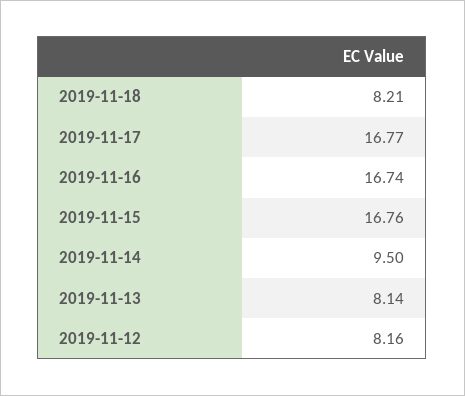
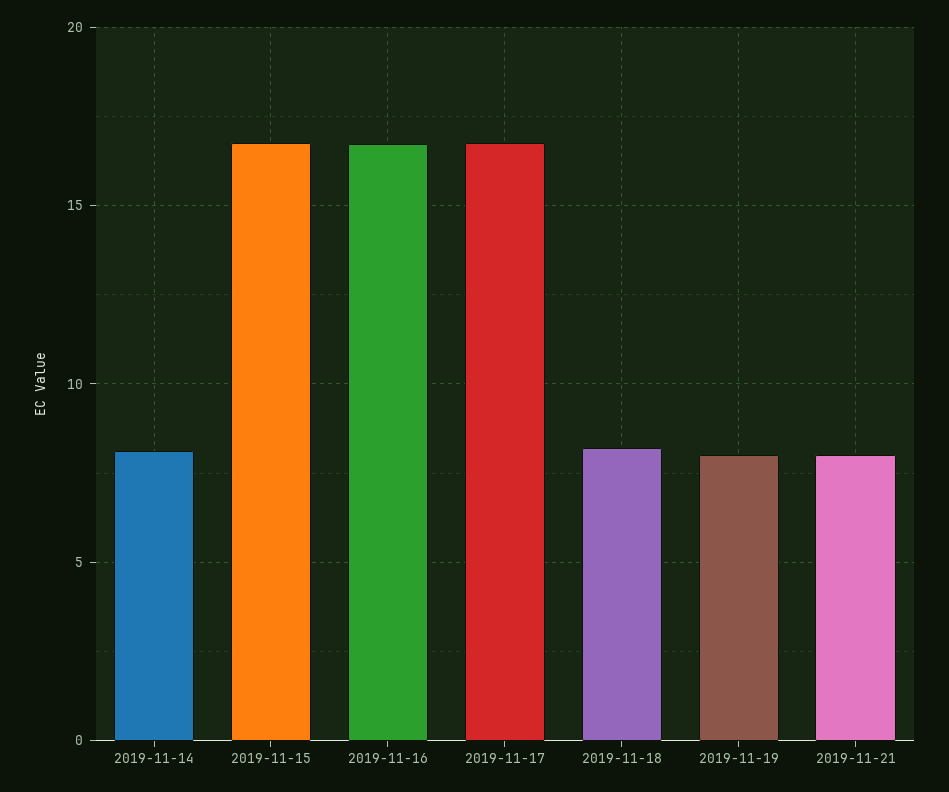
2019-11-14: 9.5 -> 8
2019-11-13: 8.14 -> none
2019-11-12: 8.16 -> none
2019-11-19: none -> 8
2019-11-21: none -> 8

